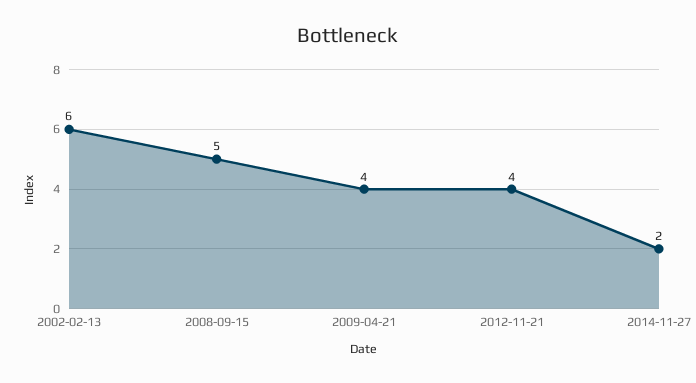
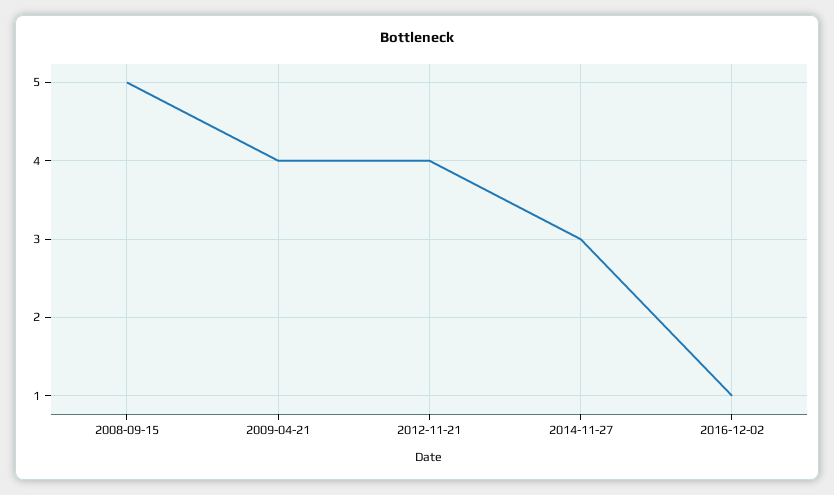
2002-02-13: 6 -> none
2014-11-27: 2 -> 3
2016-12-02: none -> 1

